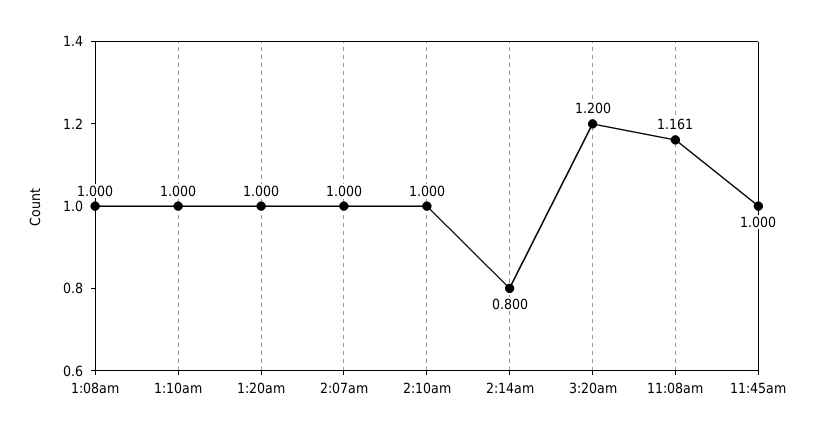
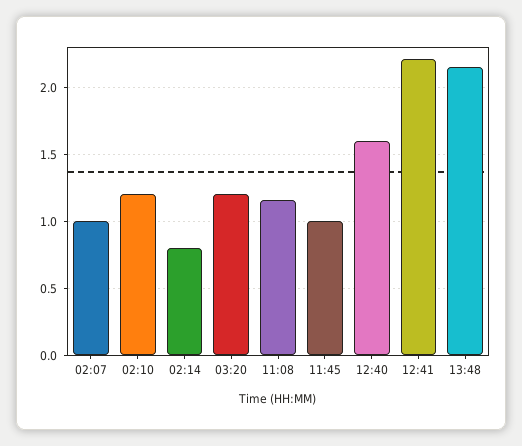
1:08am: 1 -> none
1:10am: 1 -> none
1:20am: 1 -> none
2:10am: 1 -> 1.2
12:40: none -> 1.6
12:41: none -> 2.2
13:48: none -> 2.15

